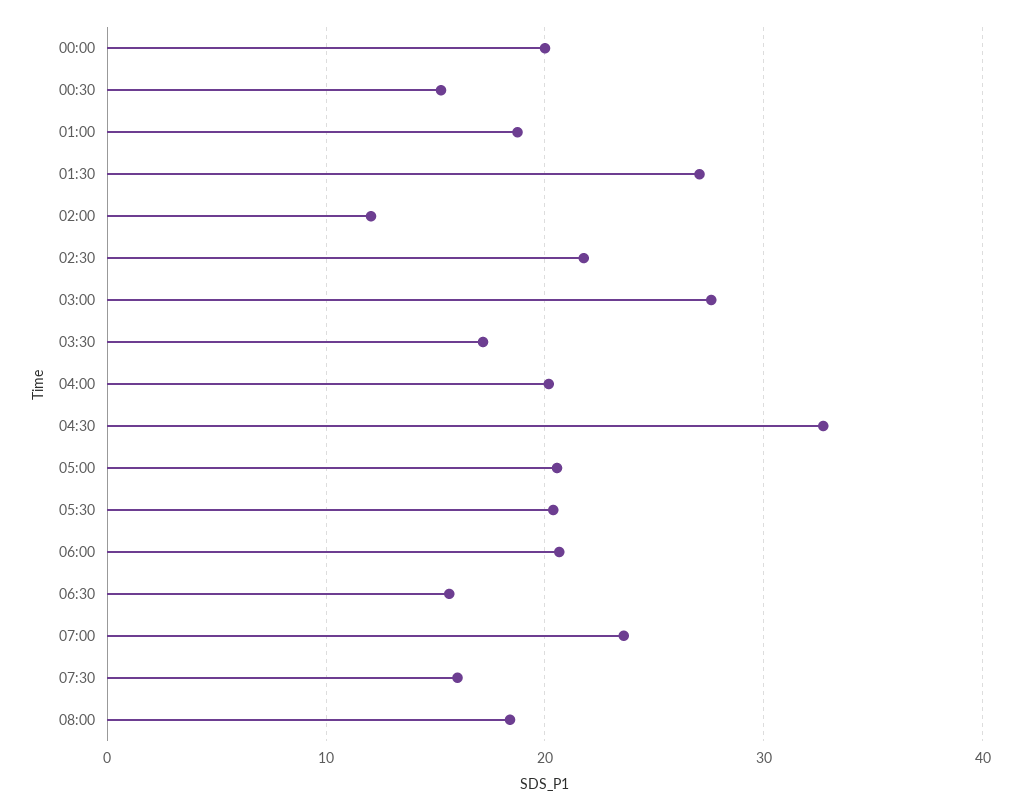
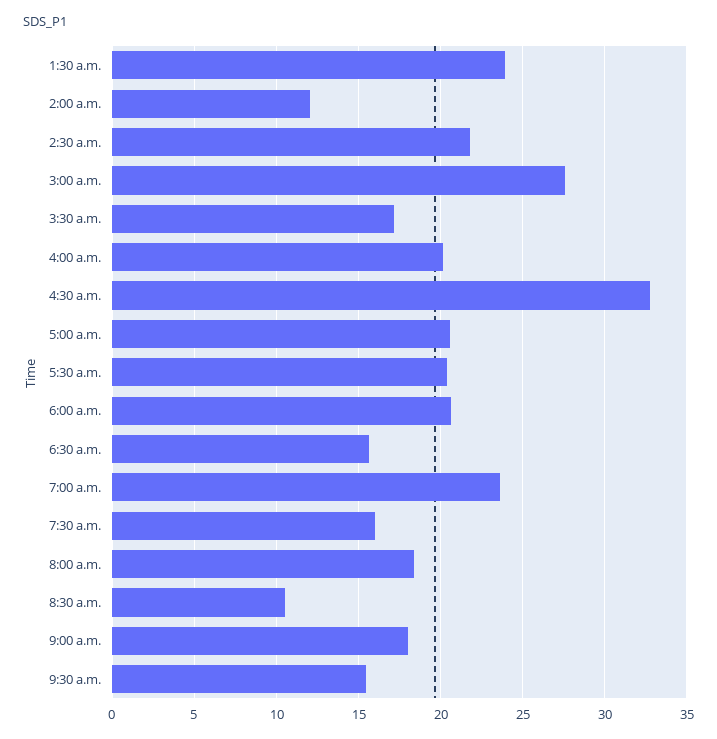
00:00: 20 -> none
00:30: 15 -> none
01:00: 19 -> none
01:30: 27 -> 24
8:30 a.m.: none -> 10.5
9:00 a.m.: none -> 18
9:30 a.m.: none -> 15.5

